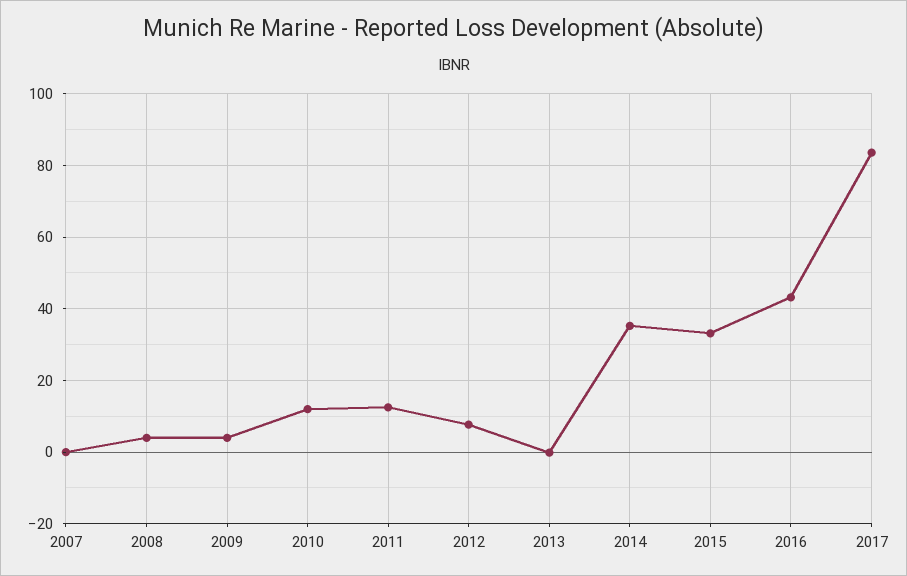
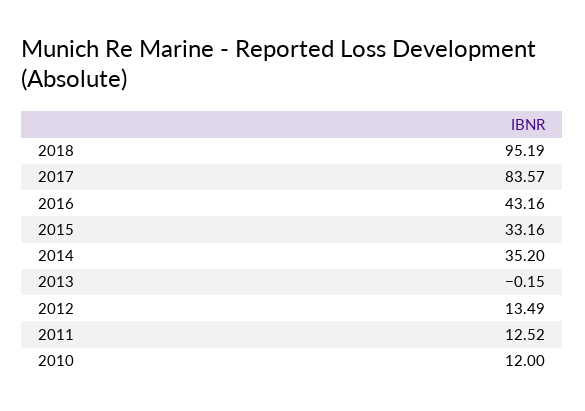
2007: 0 -> none
2008: 4 -> none
2009: 4 -> none
2012: 8 -> 13.49
2018: none -> 95.19

